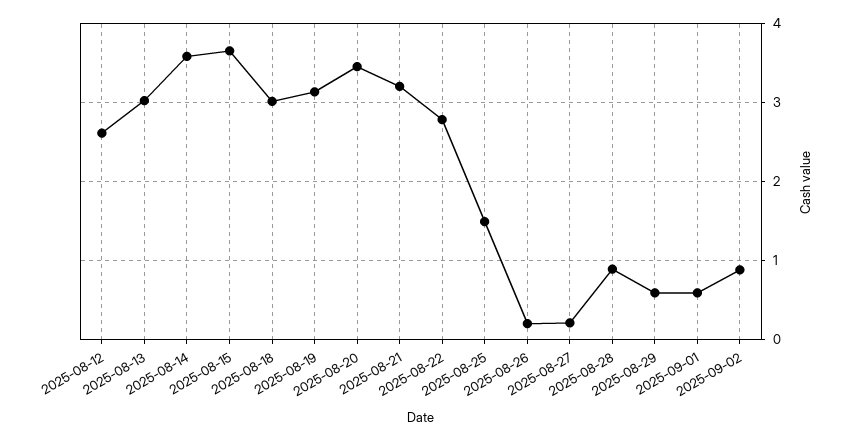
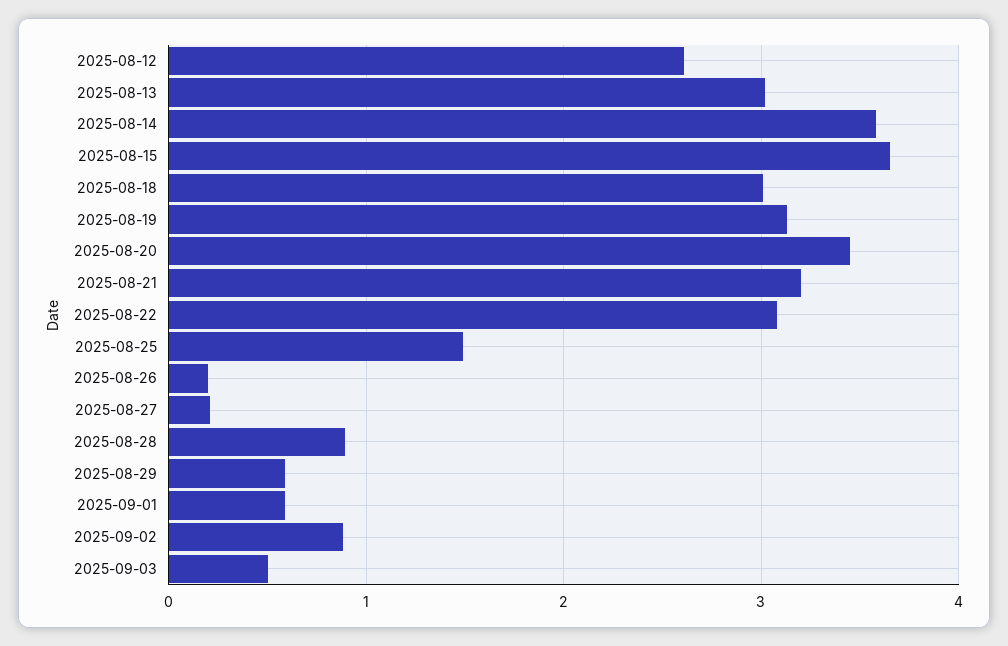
2025-08-22: 2.8 -> 3.1
2025-09-03: none -> 0.5

